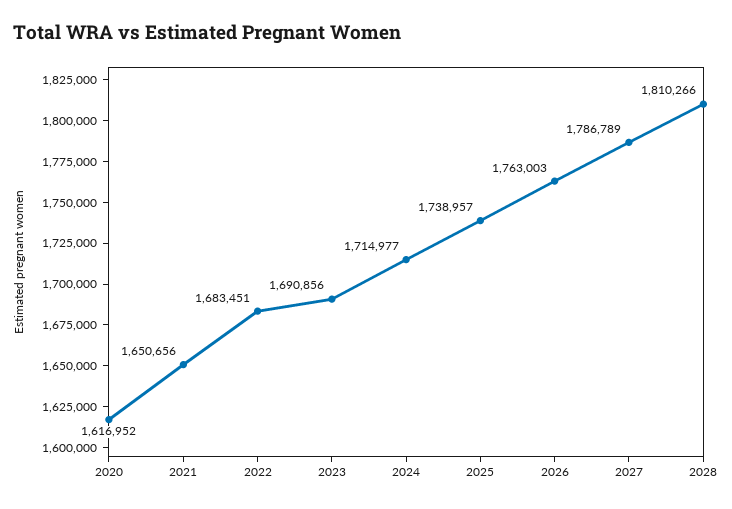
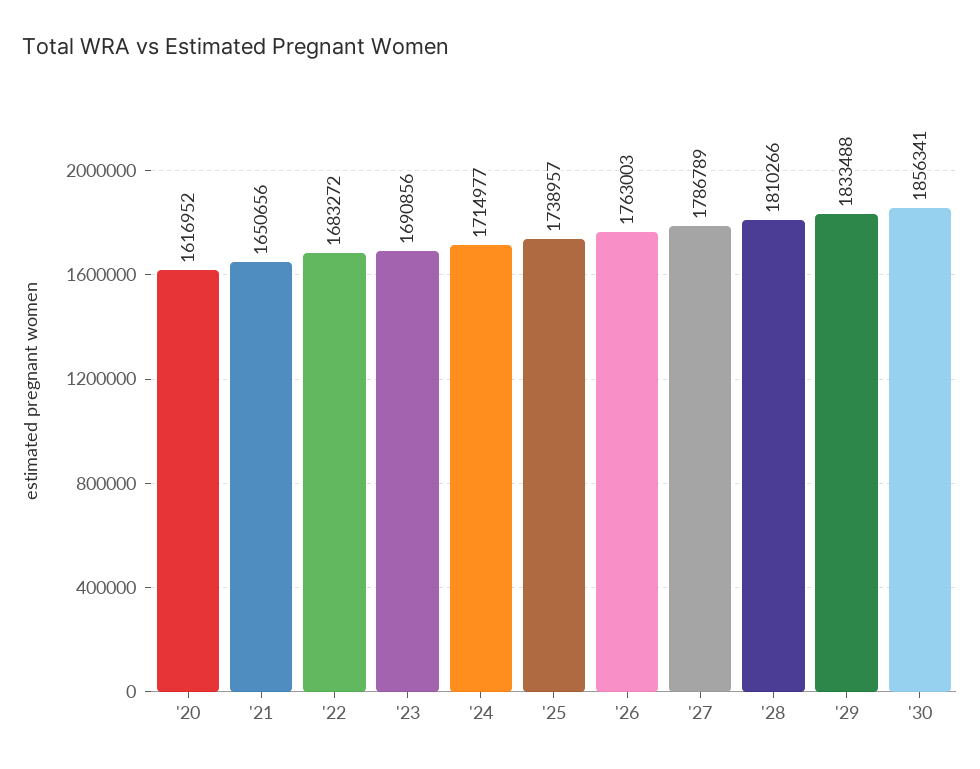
2022: 1683451 -> 1683272
'29: none -> 1833488
'30: none -> 1856341

